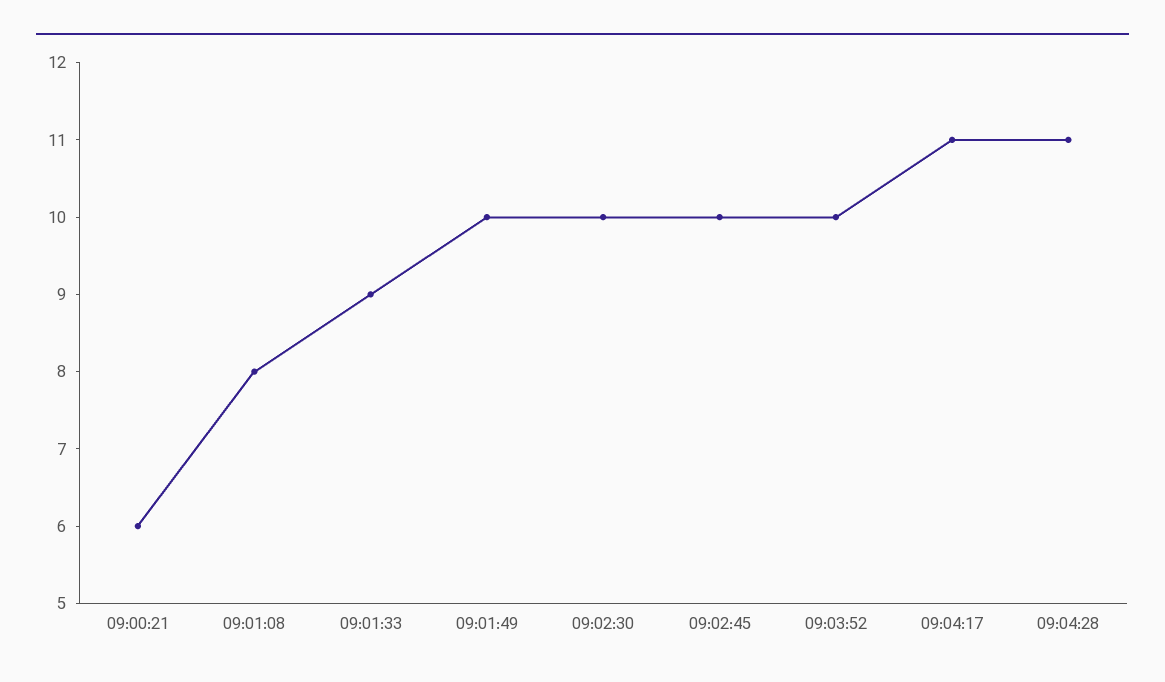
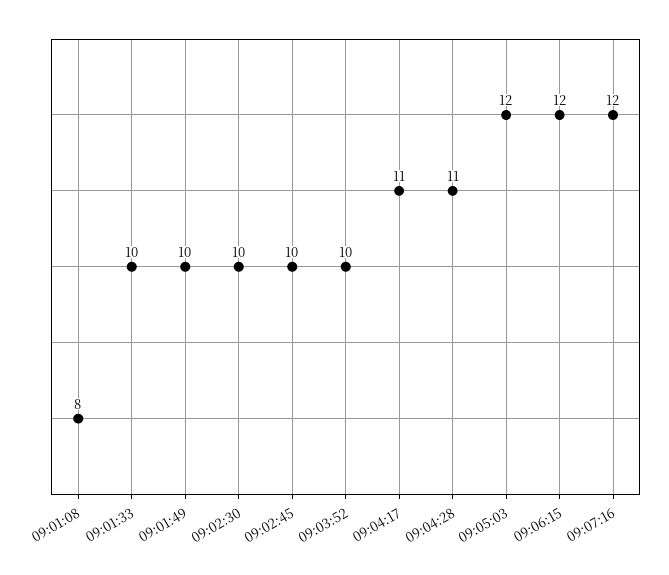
09:00:21: 6 -> none
09:01:33: 9 -> 10
09:05:03: none -> 12
09:06:15: none -> 12
09:07:16: none -> 12

